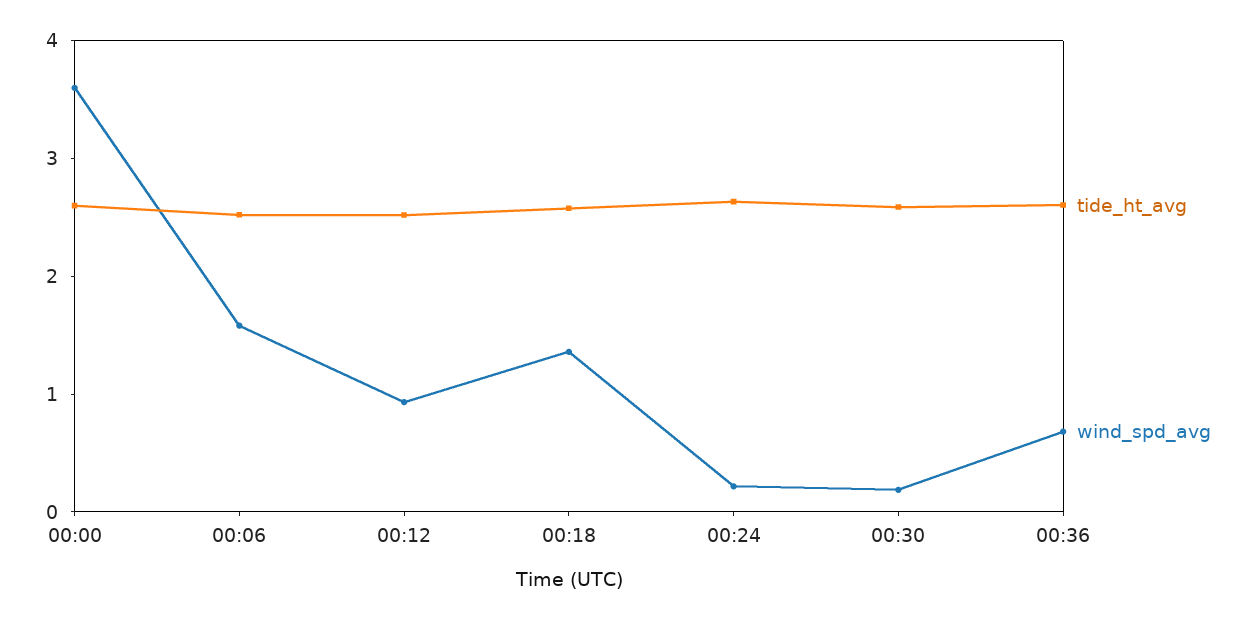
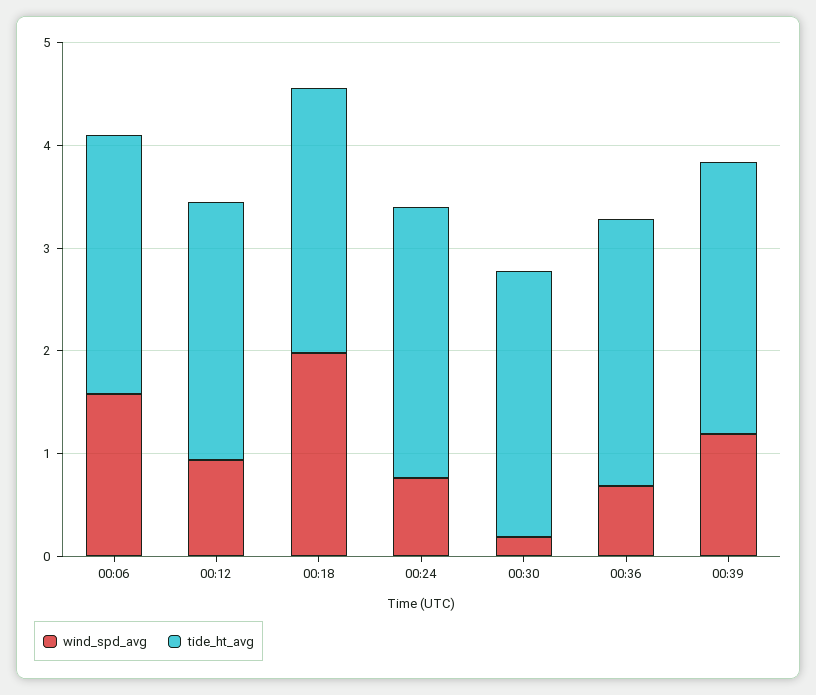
tide_ht_avg, 00:00: 2.6 -> none
wind_spd_avg, 00:00: 3.6 -> none
wind_spd_avg, 00:18: 1.4 -> 2
wind_spd_avg, 00:24: 0.2 -> 0.8
wind_spd_avg, 00:39: none -> 1.2
tide_ht_avg, 00:39: none -> 2.6

